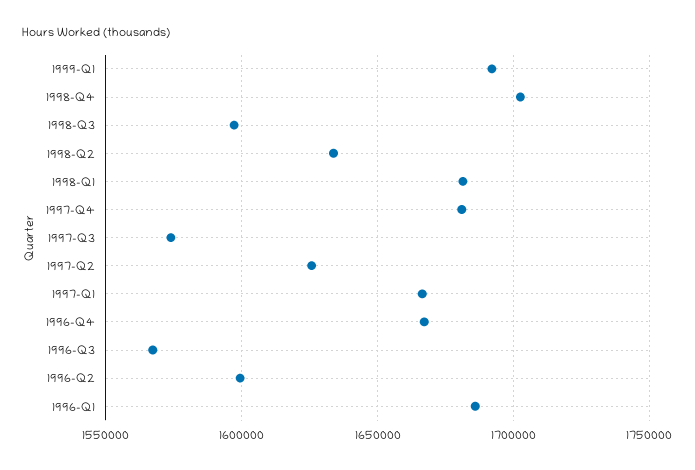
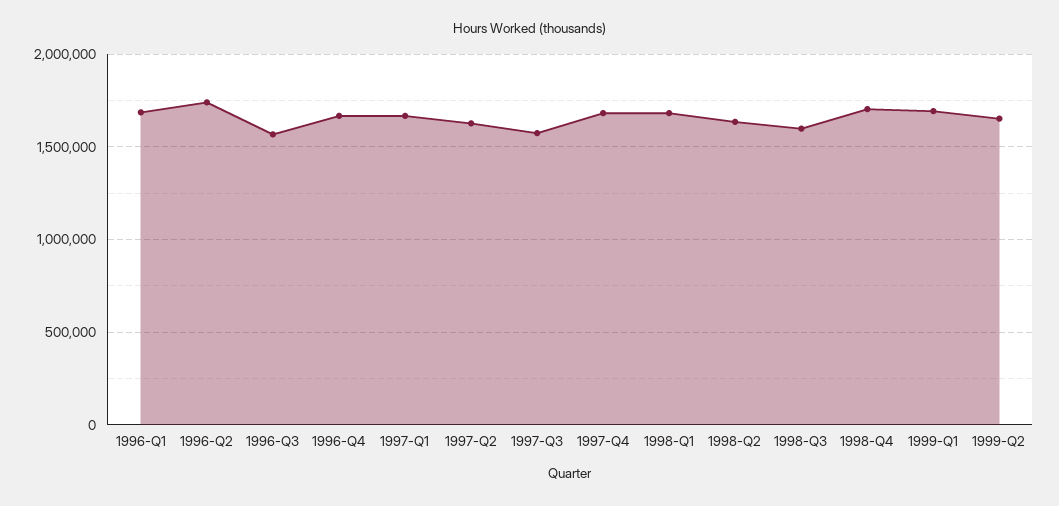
1996-Q2: 1600000 -> 1750000
1999-Q2: none -> 1650000

